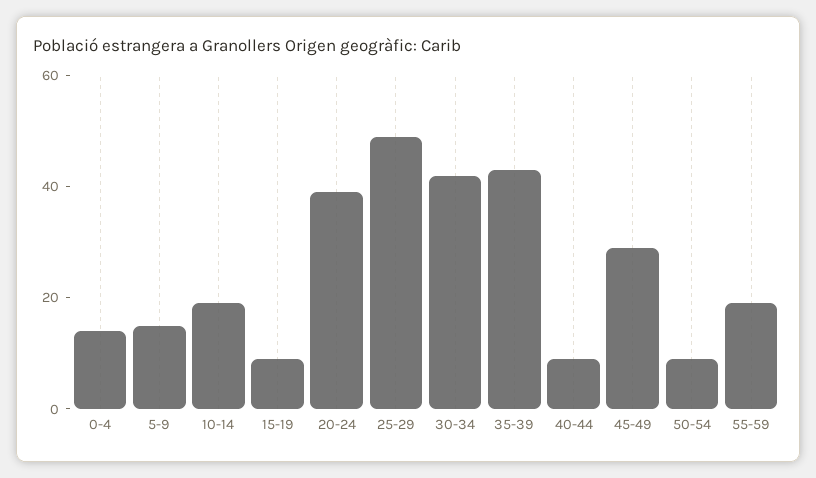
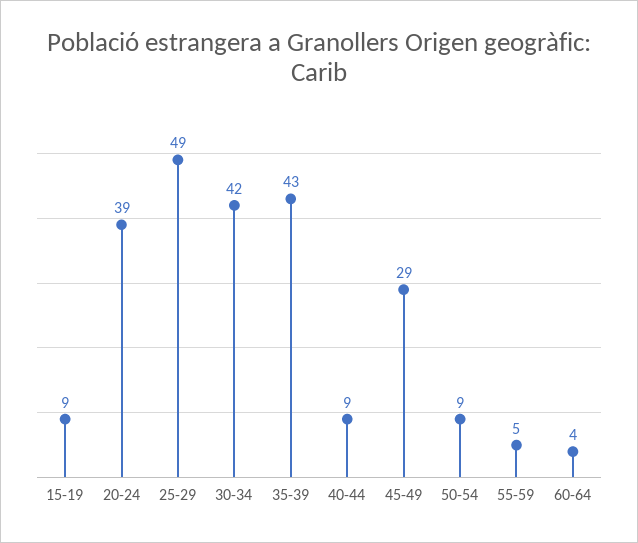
0-4: 15 -> none
5-9: 15 -> none
10-14: 20 -> none
55-59: 20 -> 5
60-64: none -> 4

